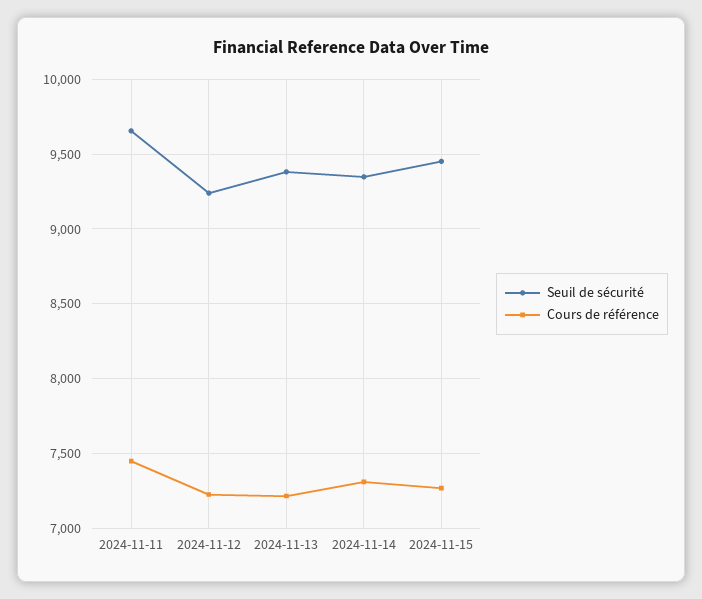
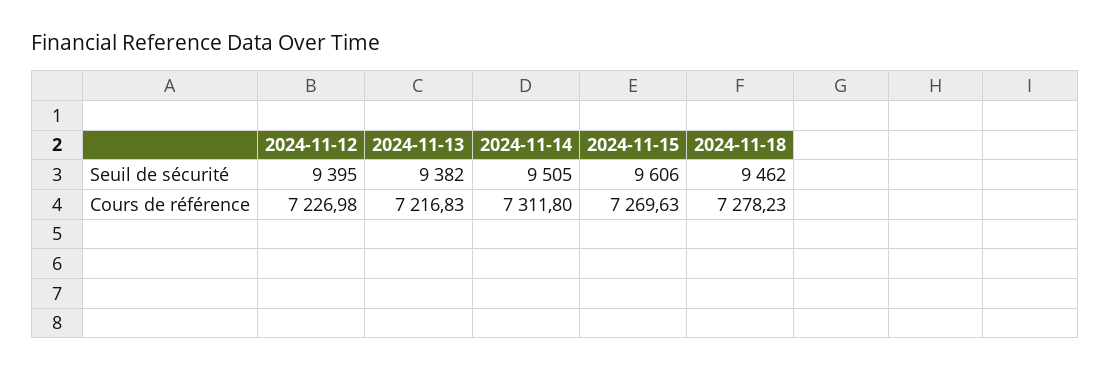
Seuil de sécurité, 2024-11-11: 9650 -> none
Cours de référence, 2024-11-11: 7450 -> none
Seuil de sécurité, 2024-11-12: 9250 -> 9395
Seuil de sécurité, 2024-11-14: 9350 -> 9505
Seuil de sécurité, 2024-11-15: 9450 -> 9606
Seuil de sécurité, 2024-11-18: none -> 9462
Cours de référence, 2024-11-18: none -> 7278.23

